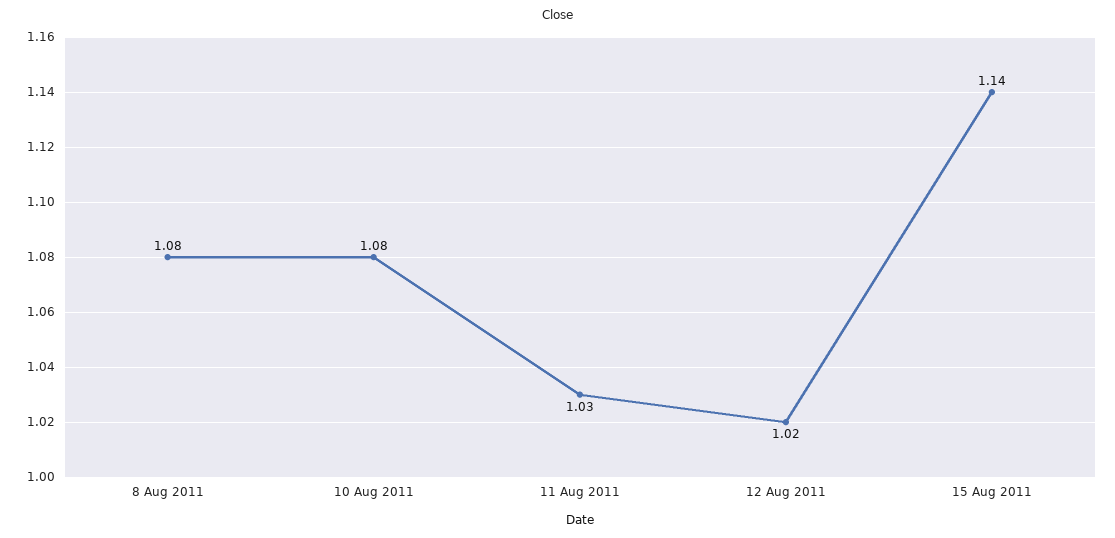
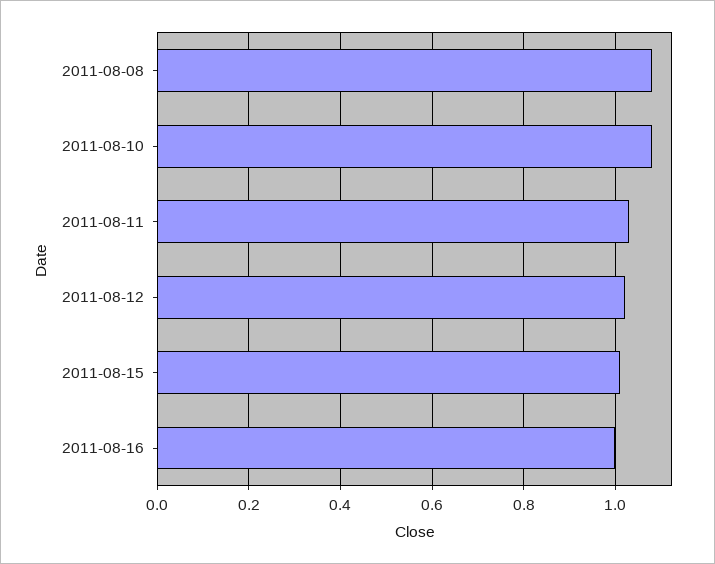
15 Aug 2011: 1.14 -> 1
2011-08-16: none -> 1

